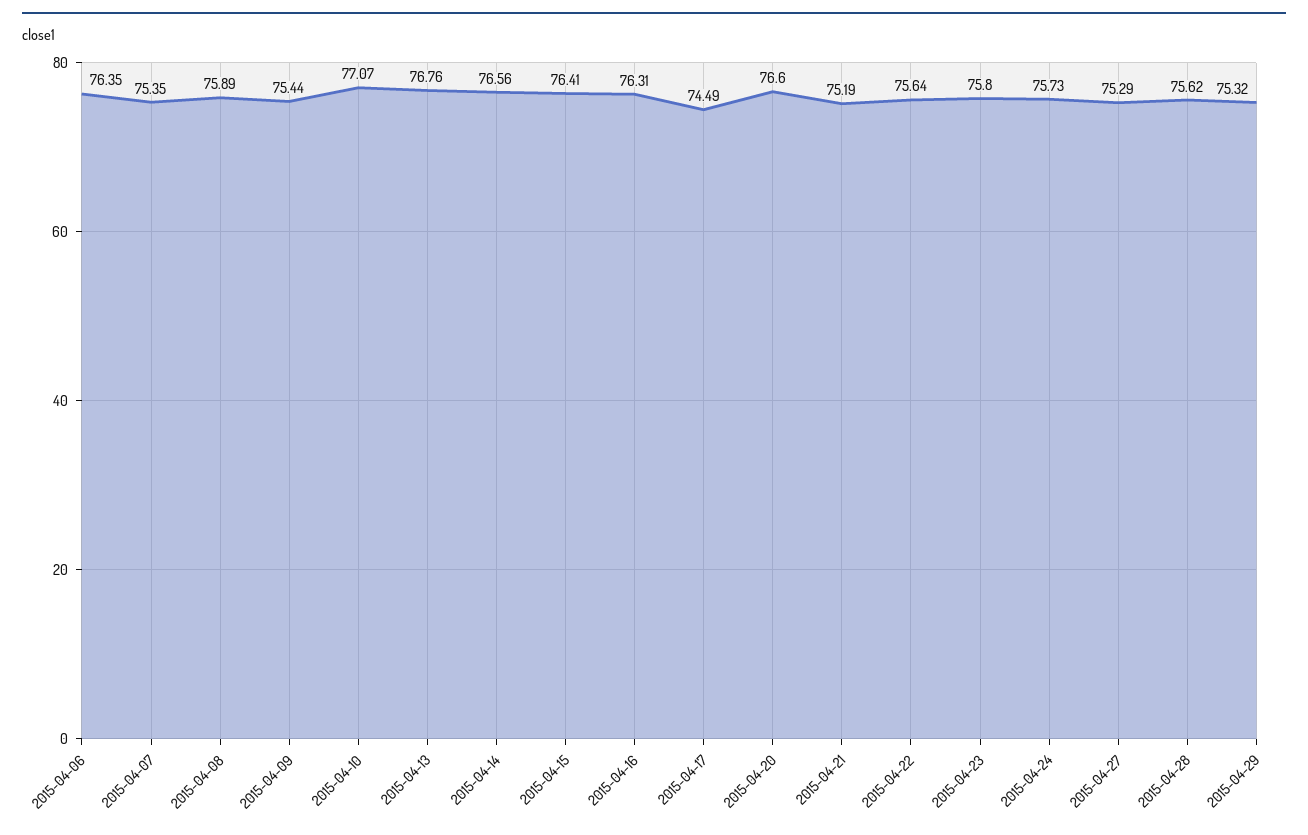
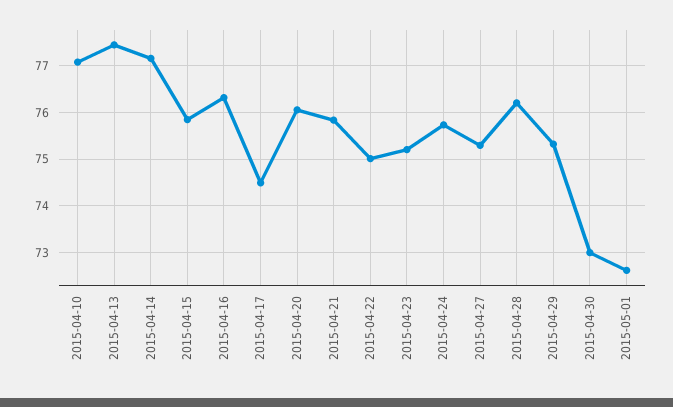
2015-04-06: 76.35 -> none
2015-04-07: 75.35 -> none
2015-04-08: 75.89 -> none
2015-04-09: 75.44 -> none
2015-04-13: 76.76 -> 77.4
2015-04-14: 76.56 -> 77.2
2015-04-15: 76.41 -> 75.8
2015-04-20: 76.6 -> 76
2015-04-21: 75.19 -> 75.8
2015-04-22: 75.64 -> 75
2015-04-23: 75.8 -> 75.2
2015-04-28: 75.62 -> 76.2
2015-04-30: none -> 73
2015-05-01: none -> 72.6

